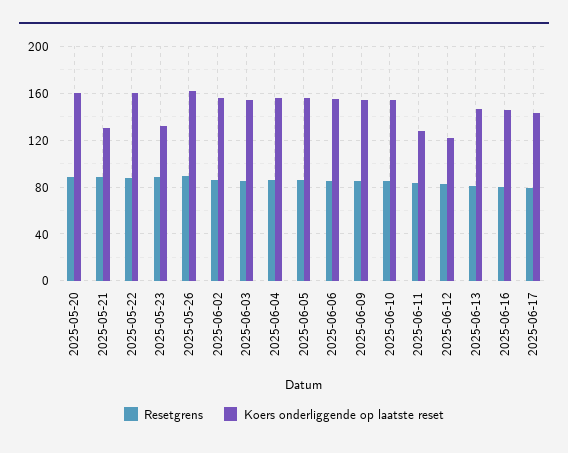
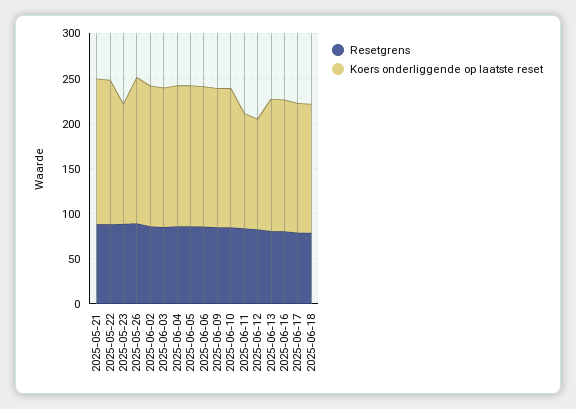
Resetgrens, 2025-05-20: 90 -> none
Koers onderliggende op laatste reset, 2025-05-20: 160 -> none
Koers onderliggende op laatste reset, 2025-05-21: 130 -> 160
Resetgrens, 2025-06-18: none -> 80
Koers onderliggende op laatste reset, 2025-06-18: none -> 140

